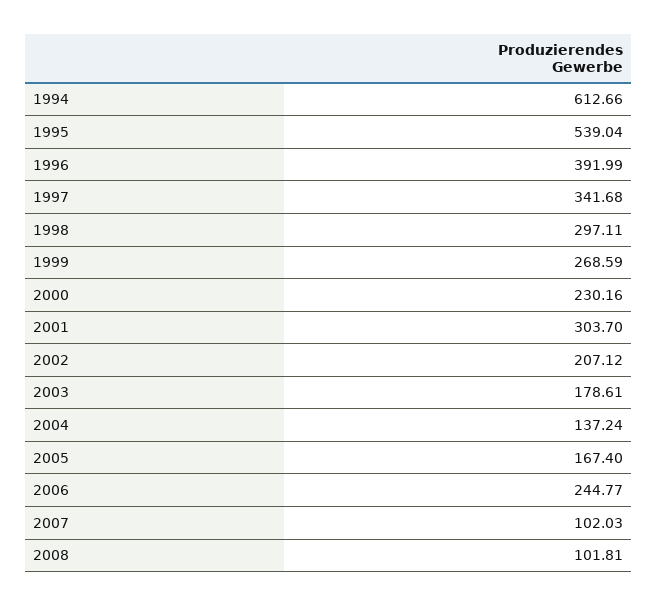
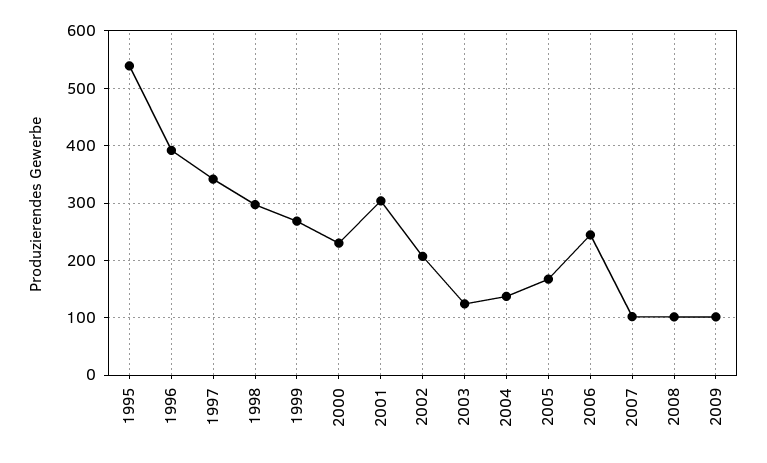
1994: 612.66 -> none
2003: 178.61 -> 120
2009: none -> 100

